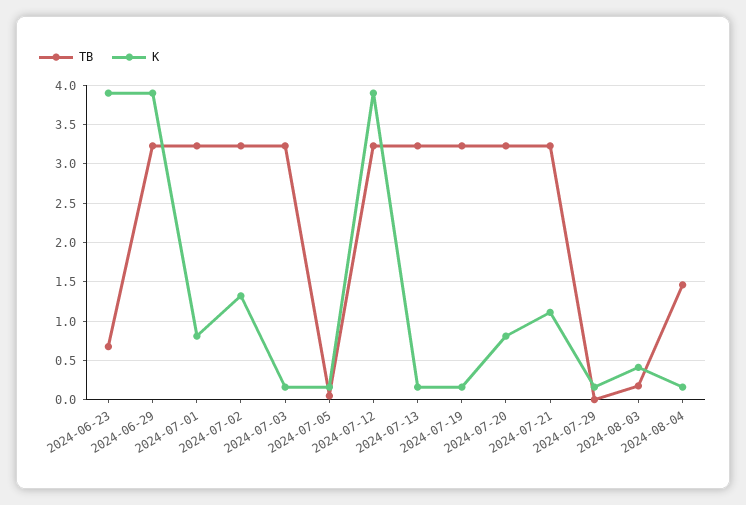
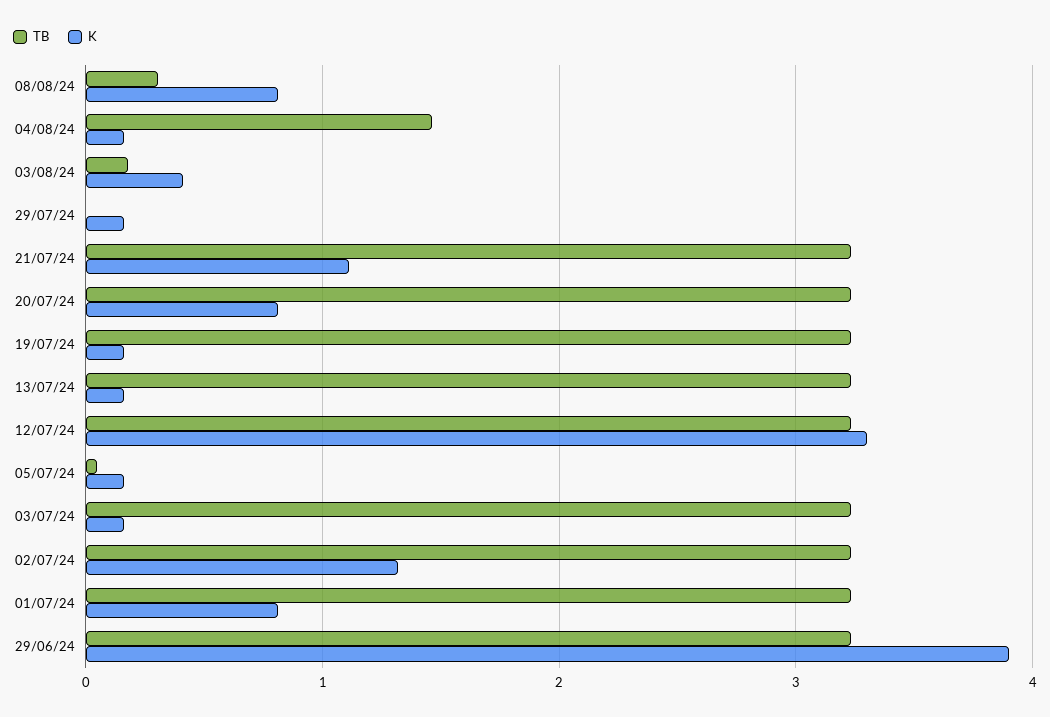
TB, 2024-06-23: 0.7 -> none
K, 2024-06-23: 3.9 -> none
K, 2024-07-12: 3.9 -> 3.3
TB, 08/08/24: none -> 0.3
K, 08/08/24: none -> 0.8

